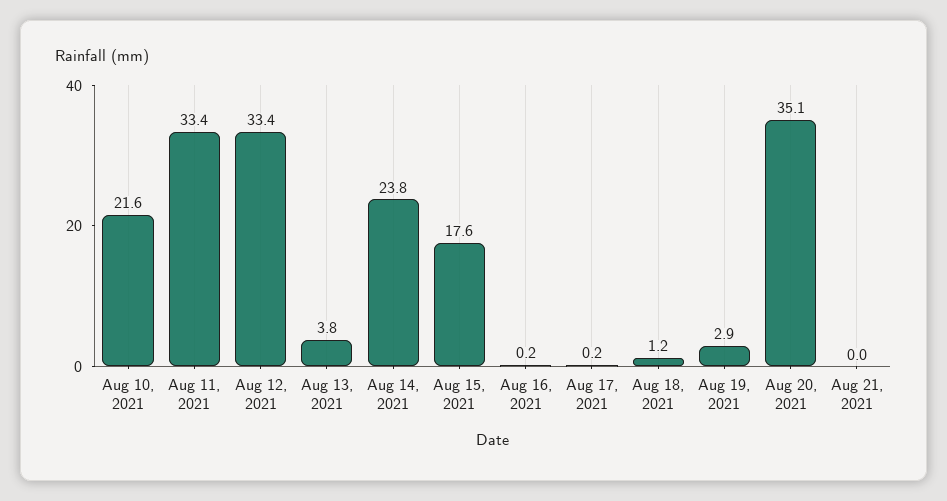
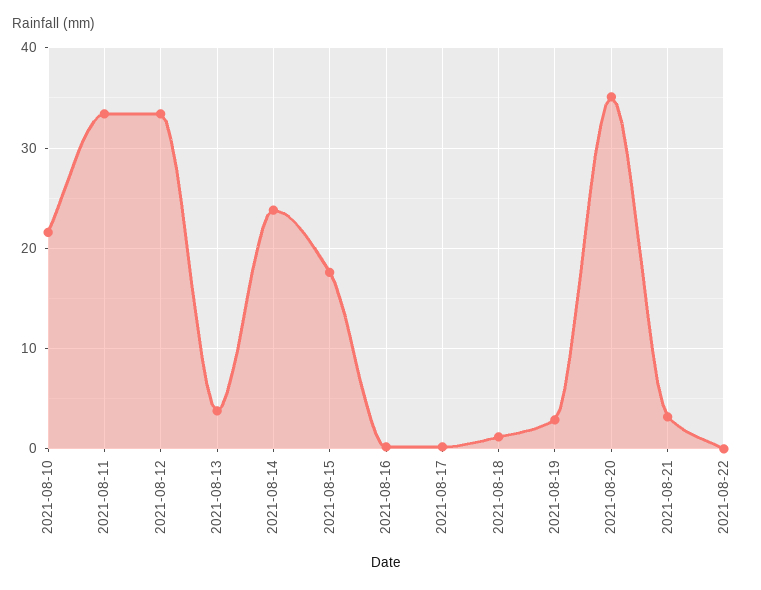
Aug 21, 2021: 0 -> 3
2021-08-22: none -> 0

